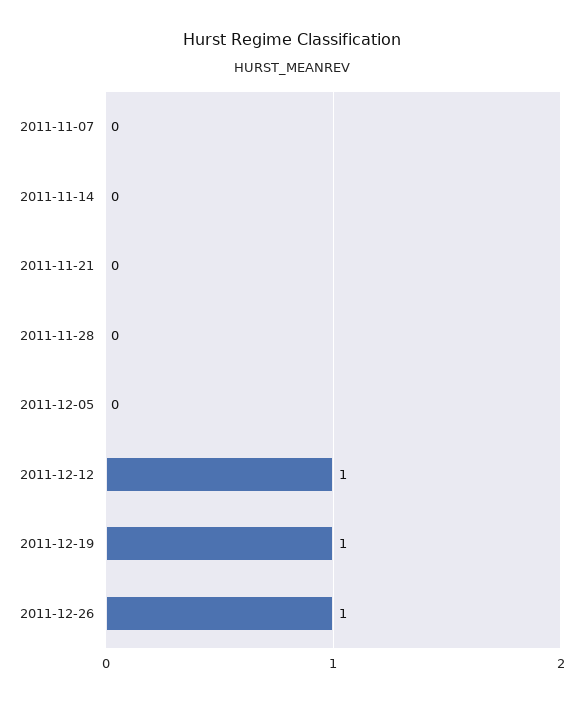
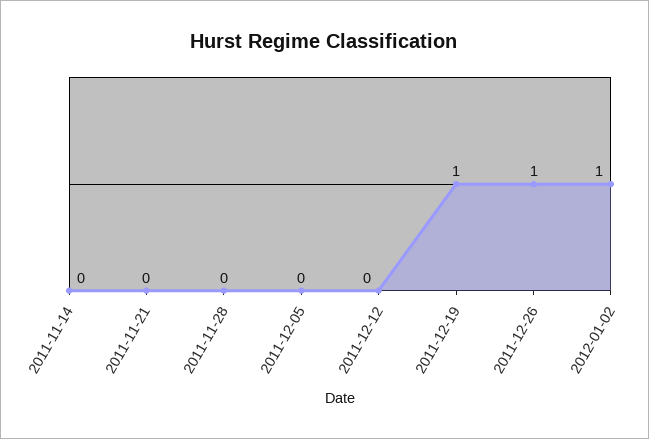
2011-11-07: 0 -> none
2011-12-12: 1 -> 0
2012-01-02: none -> 1

